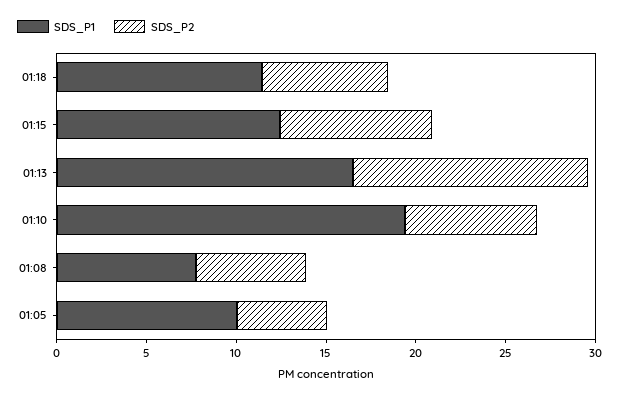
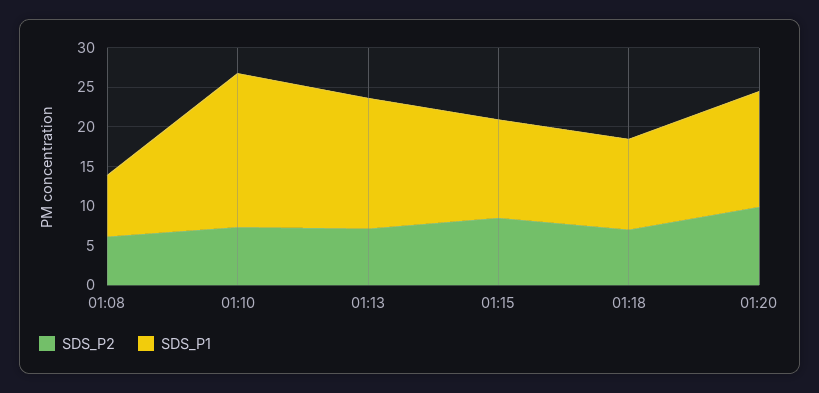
SDS_P2, 01:13: 13 -> 7.5
SDS_P1, 01:05: 10 -> none
SDS_P2, 01:05: 5 -> none
SDS_P2, 01:20: none -> 10
SDS_P1, 01:20: none -> 15

